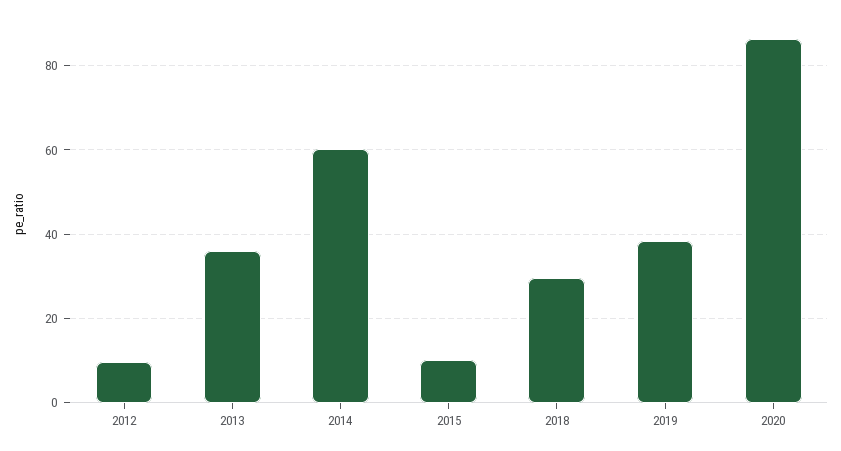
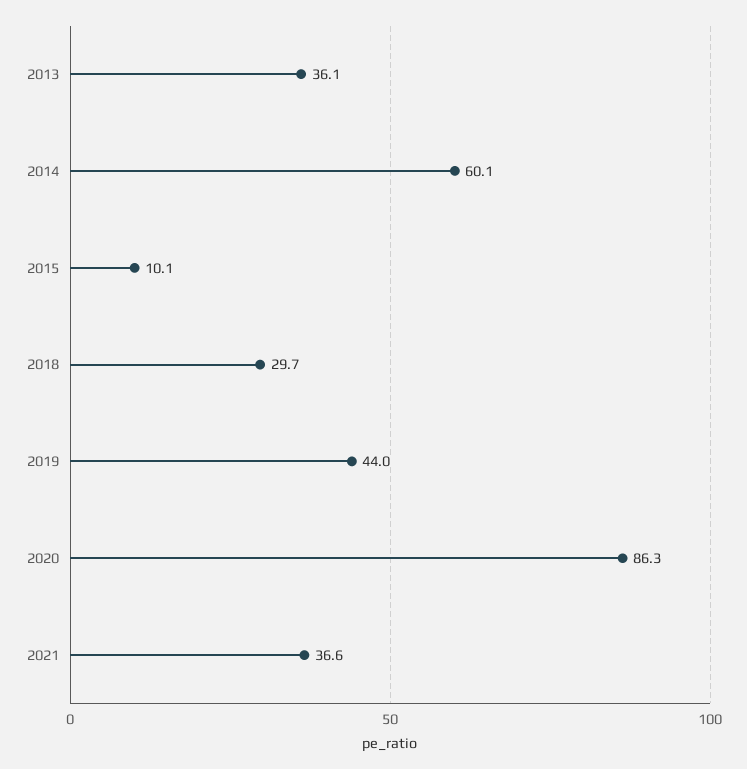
2012: 10 -> none
2019: 38 -> 44
2021: none -> 36.6

